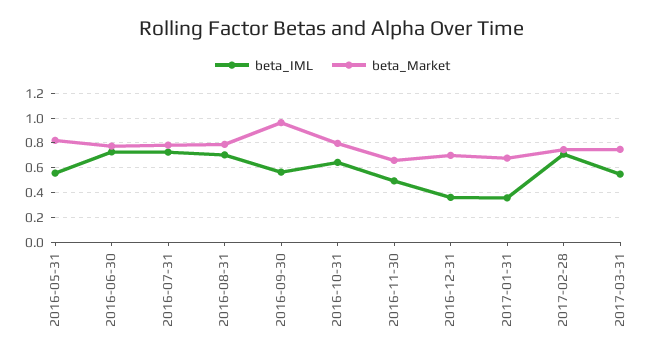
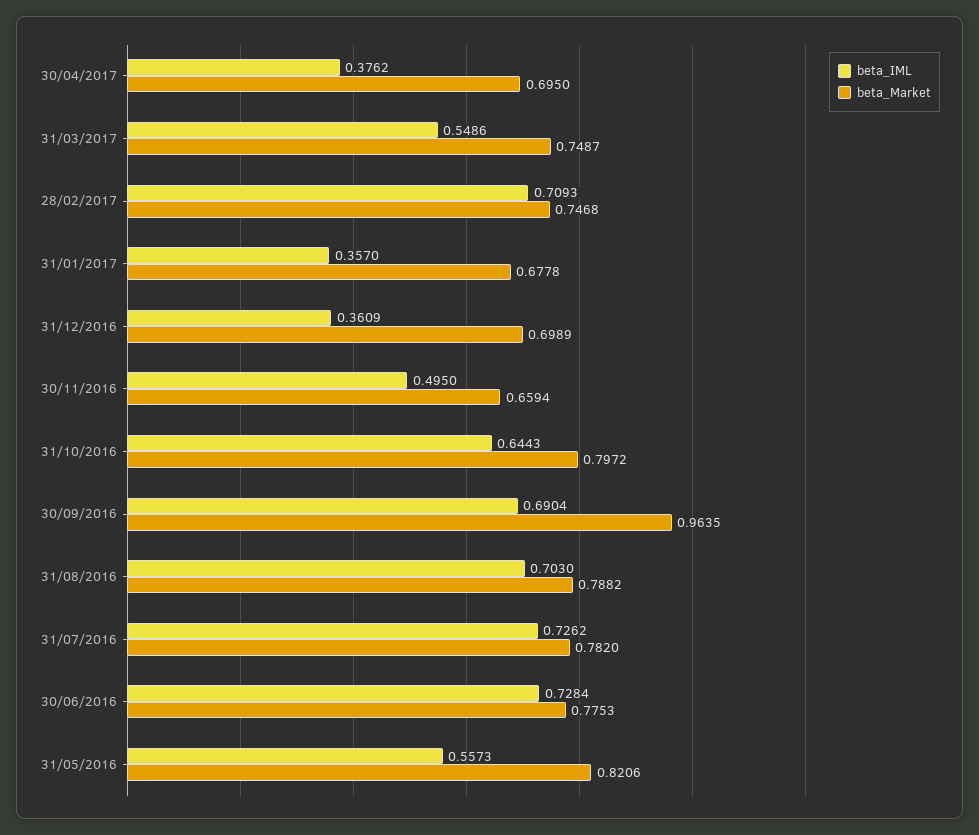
beta_IML, 2016-09-30: 0.55 -> 0.6904
beta_IML, 30/04/2017: none -> 0.3762
beta_Market, 30/04/2017: none -> 0.695

